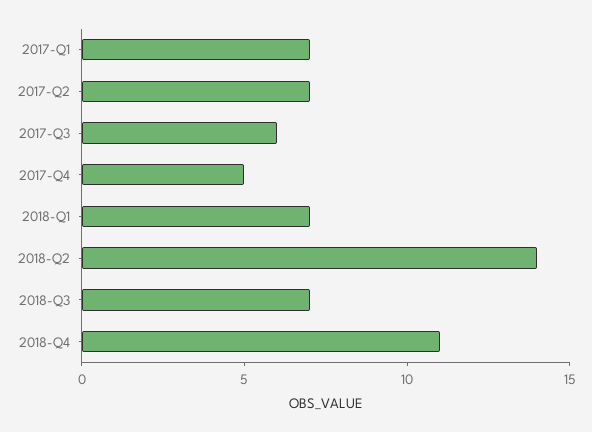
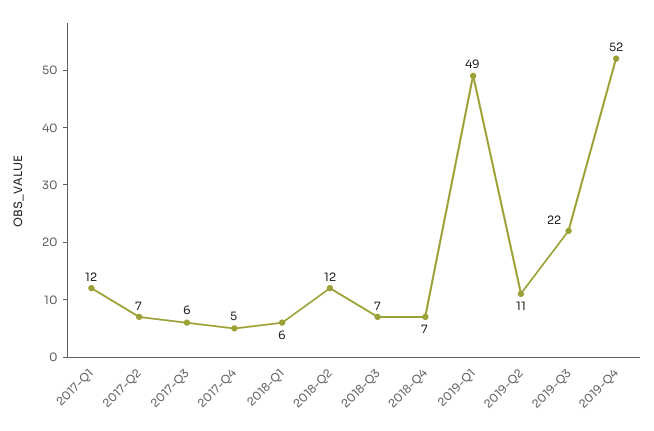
2017-Q1: 7 -> 12
2018-Q1: 7 -> 6
2018-Q2: 14 -> 12
2018-Q4: 11 -> 7
2019-Q1: none -> 49
2019-Q2: none -> 11
2019-Q3: none -> 22
2019-Q4: none -> 52

